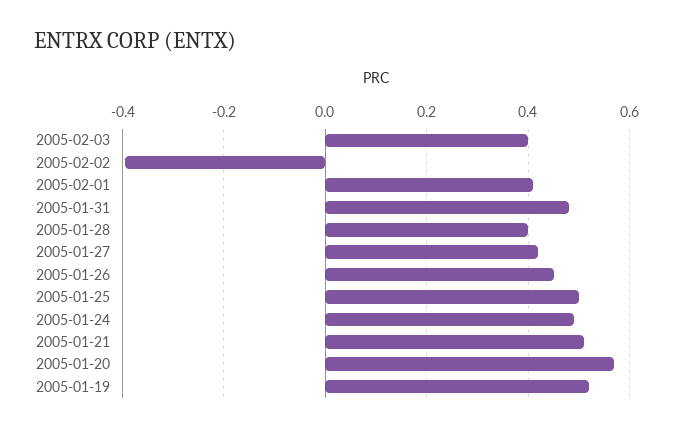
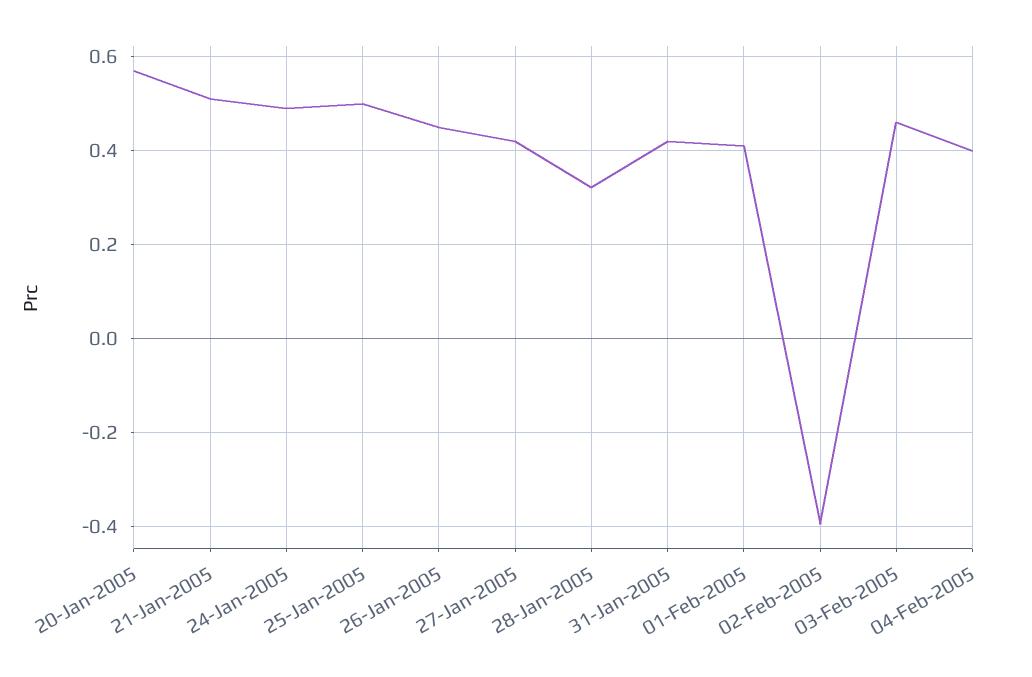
2005-02-03: 0.4 -> 0.46
2005-01-31: 0.48 -> 0.42
2005-01-28: 0.4 -> 0.32
2005-01-19: 0.52 -> none
04-Feb-2005: none -> 0.4

